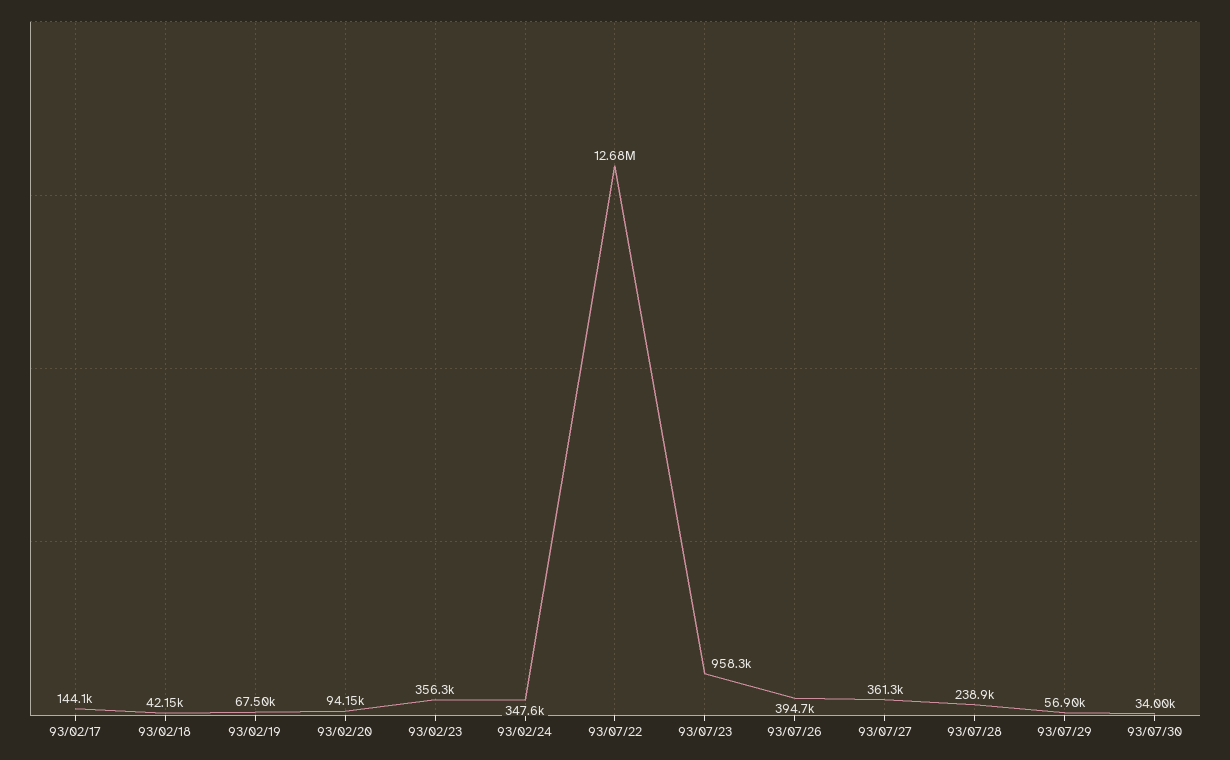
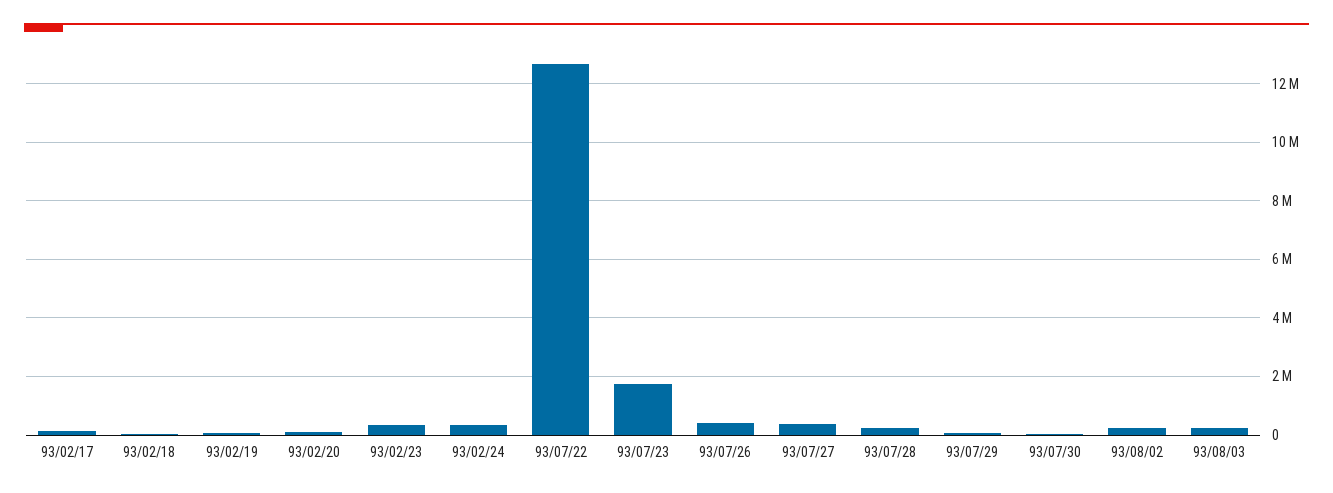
93/07/23: 958300 -> 1750000
93/08/02: none -> 250000
93/08/03: none -> 250000

